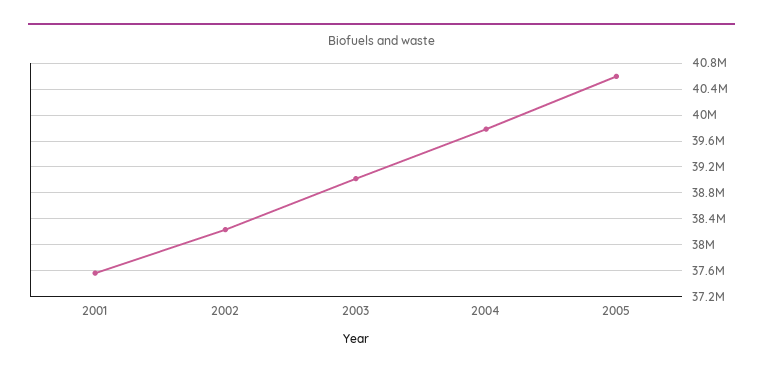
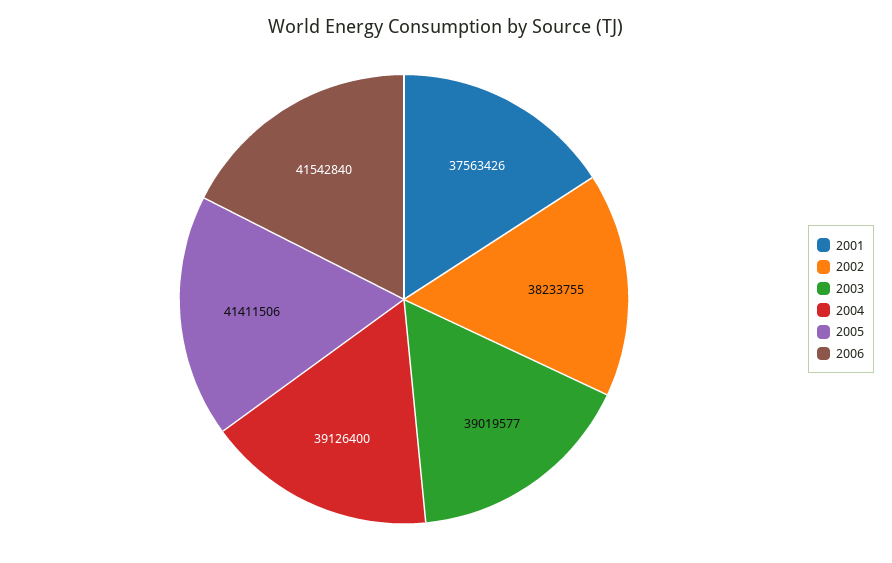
2004: 39800000 -> 39126400
2005: 40600000 -> 41411506
2006: none -> 41542840

